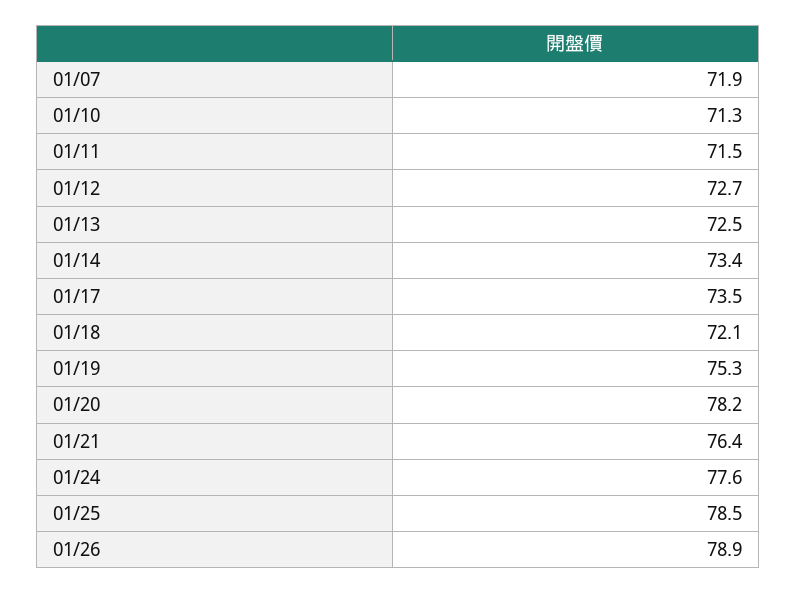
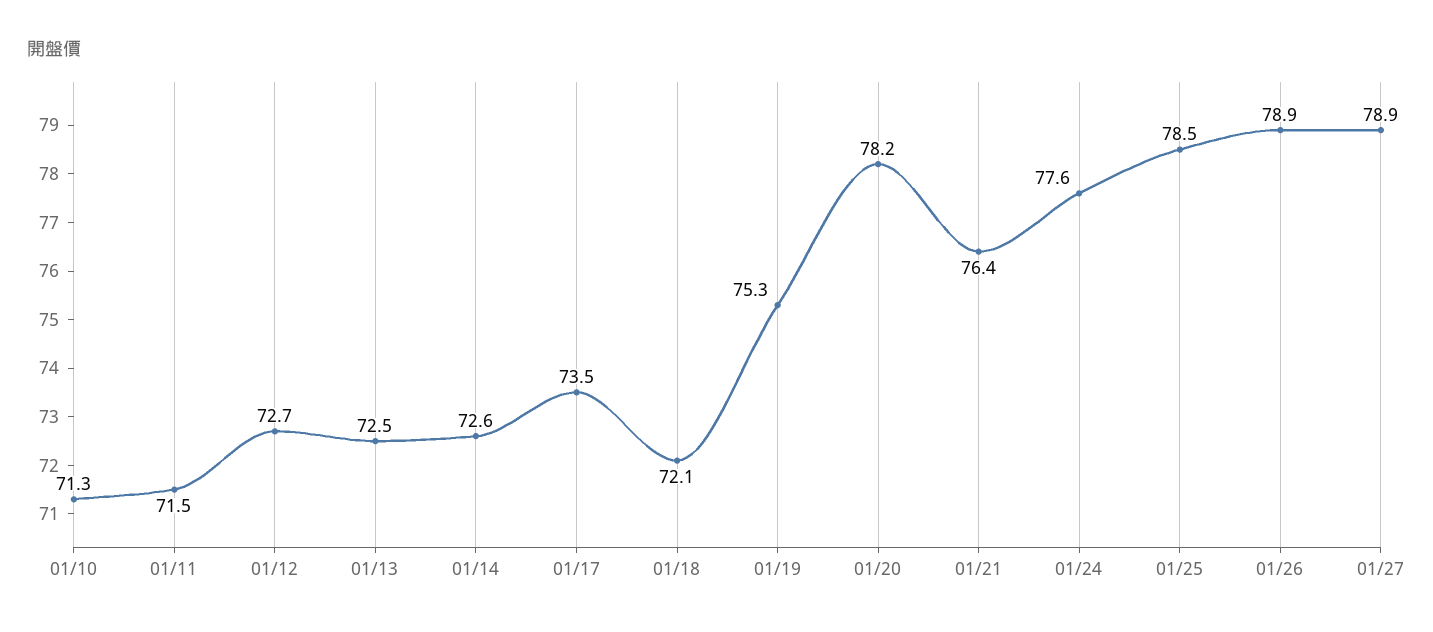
01/07: 71.9 -> none
01/14: 73.4 -> 72.6
01/27: none -> 78.9

